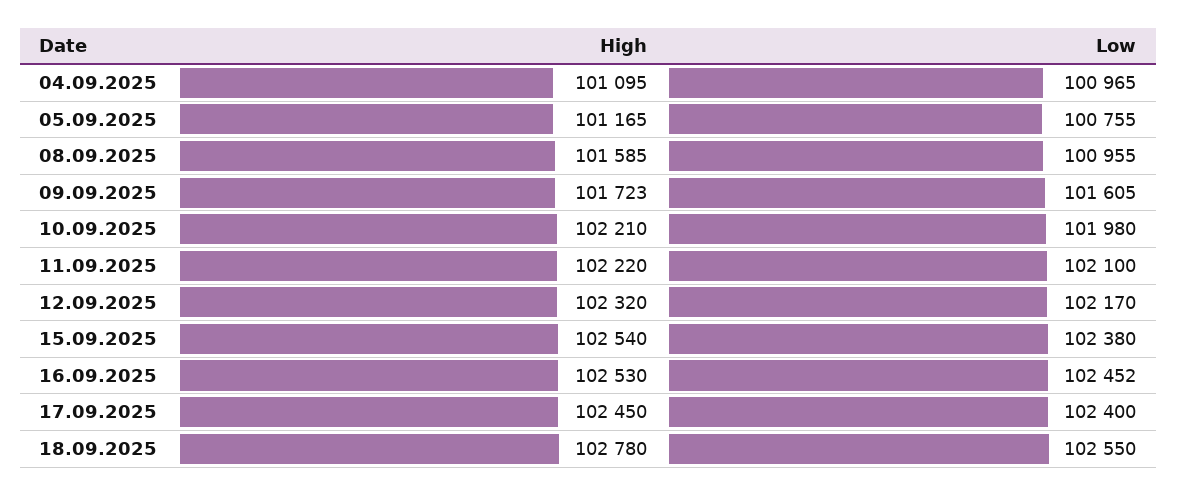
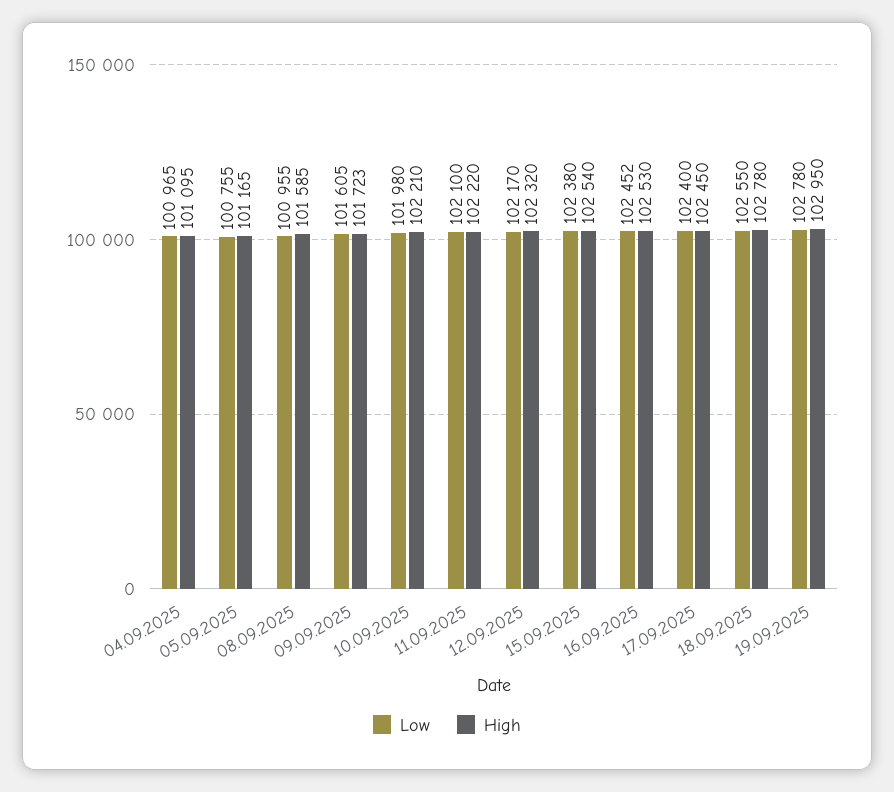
Low, 19.09.2025: none -> 102780
High, 19.09.2025: none -> 102950

